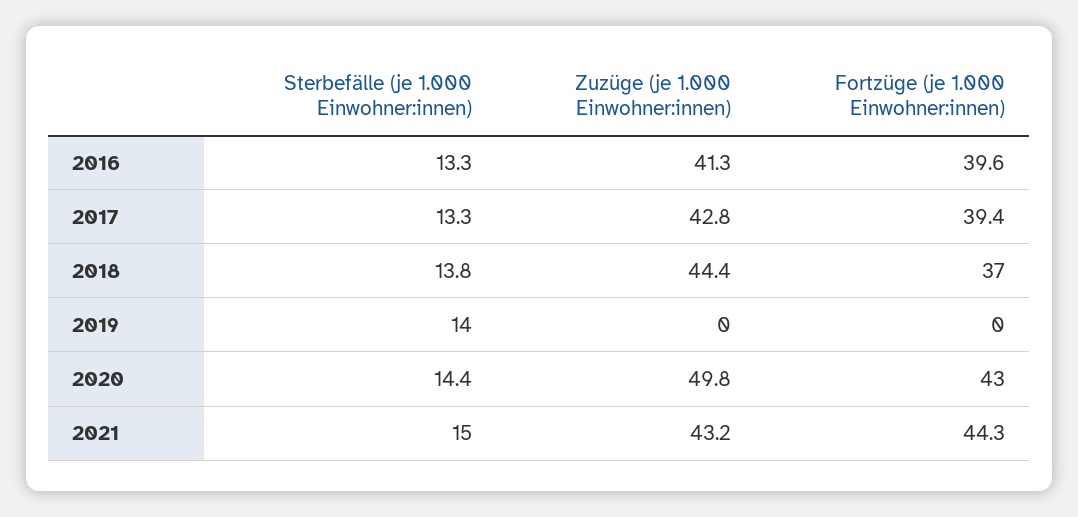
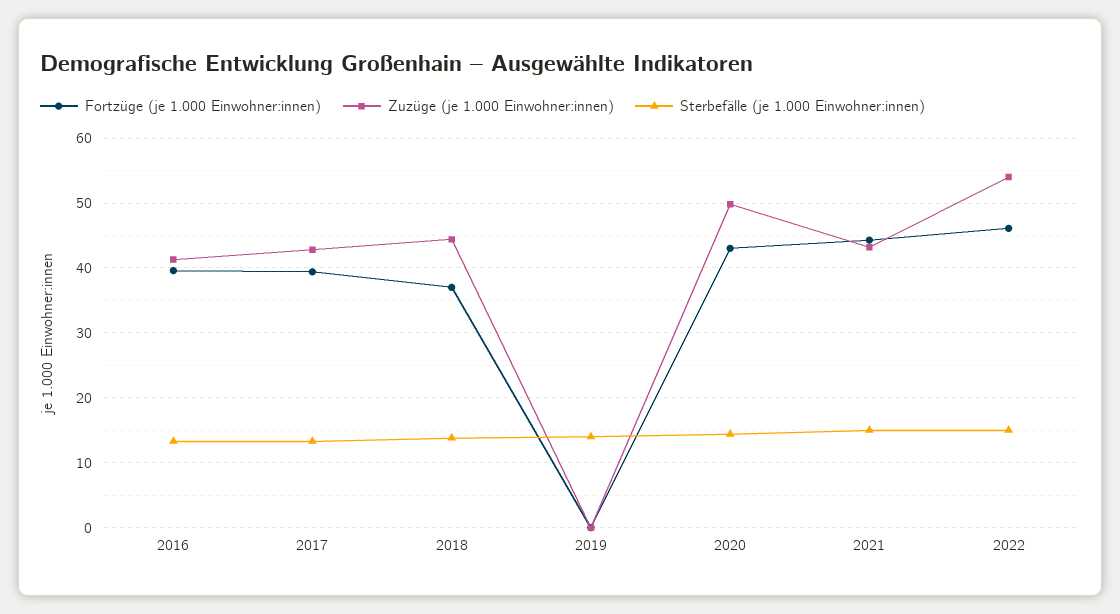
Fortzüge (je 1.000 Einwohner:innen), 2022: none -> 46
Zuzüge (je 1.000 Einwohner:innen), 2022: none -> 54
Sterbefälle (je 1.000 Einwohner:innen), 2022: none -> 15

